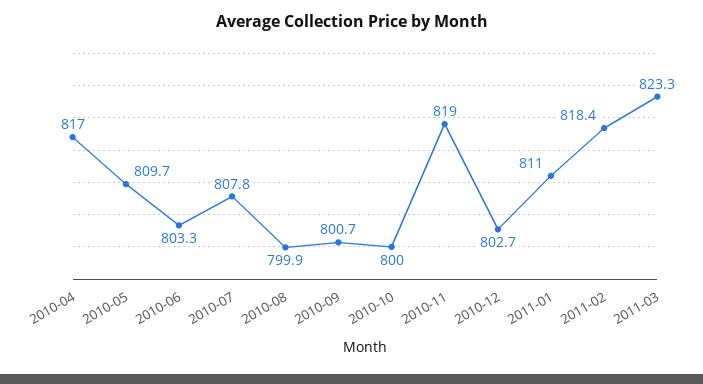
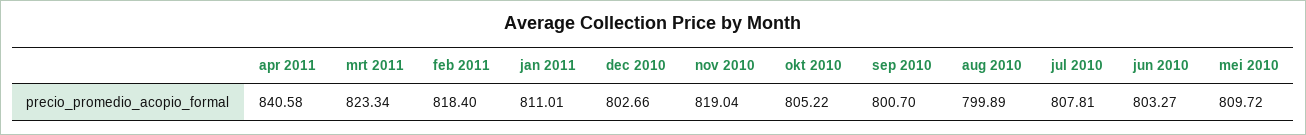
2010-04: 817 -> none
2010-10: 800 -> 805.22
apr 2011: none -> 840.58

